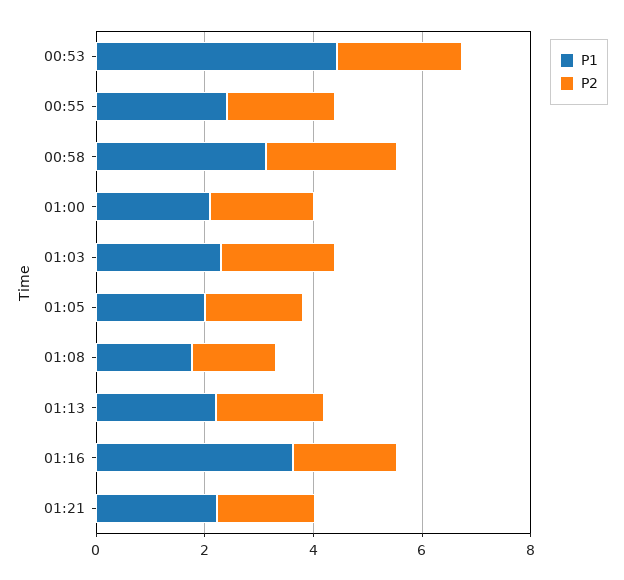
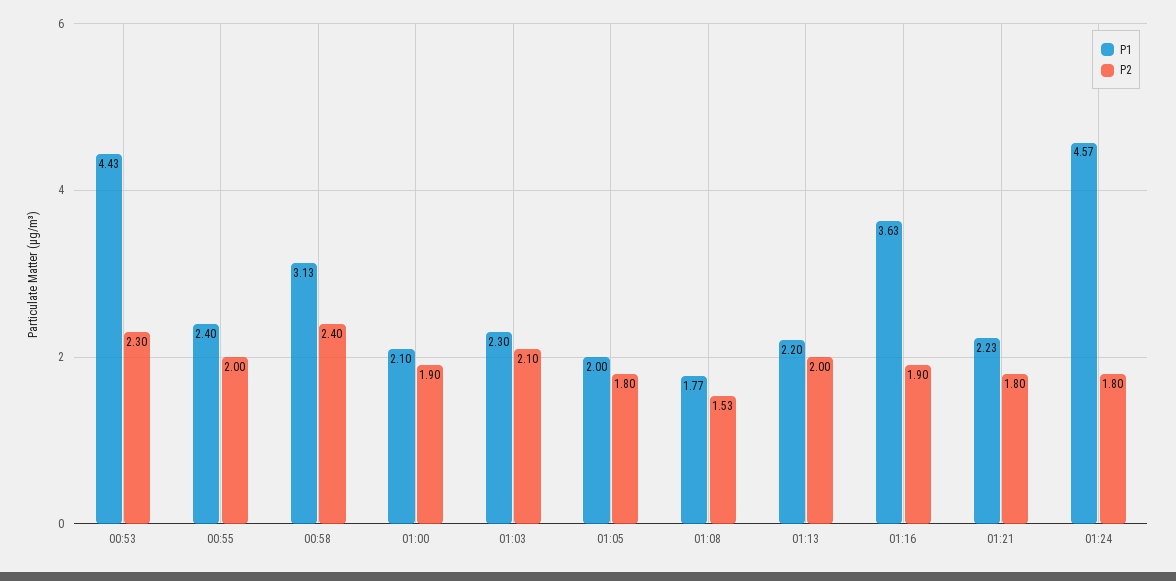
P1, 01:24: none -> 4.57
P2, 01:24: none -> 1.8

